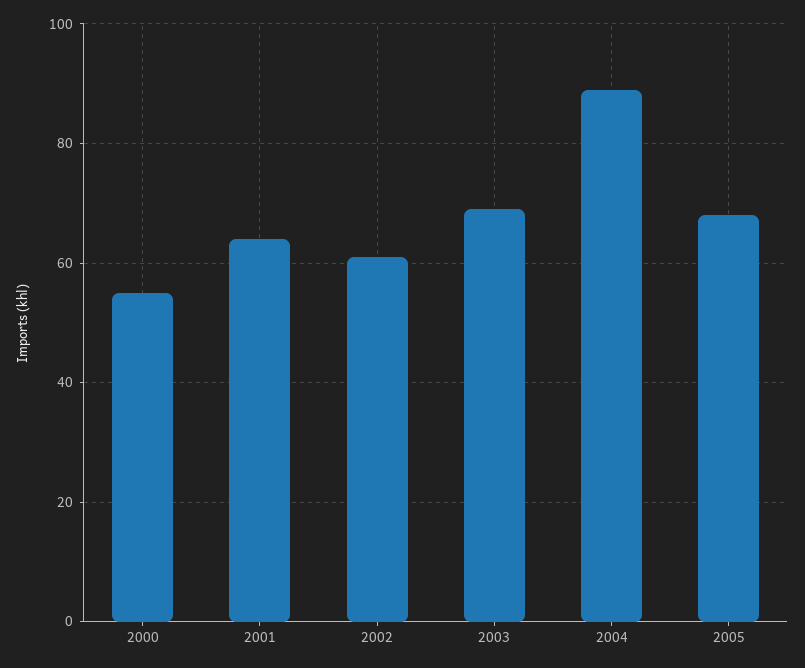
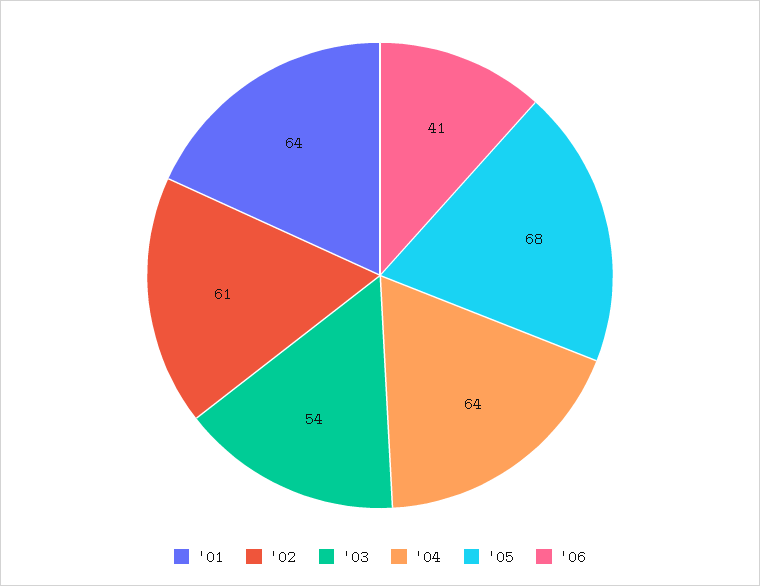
2000: 55 -> none
2003: 70 -> 54
2004: 90 -> 64
'06: none -> 41

